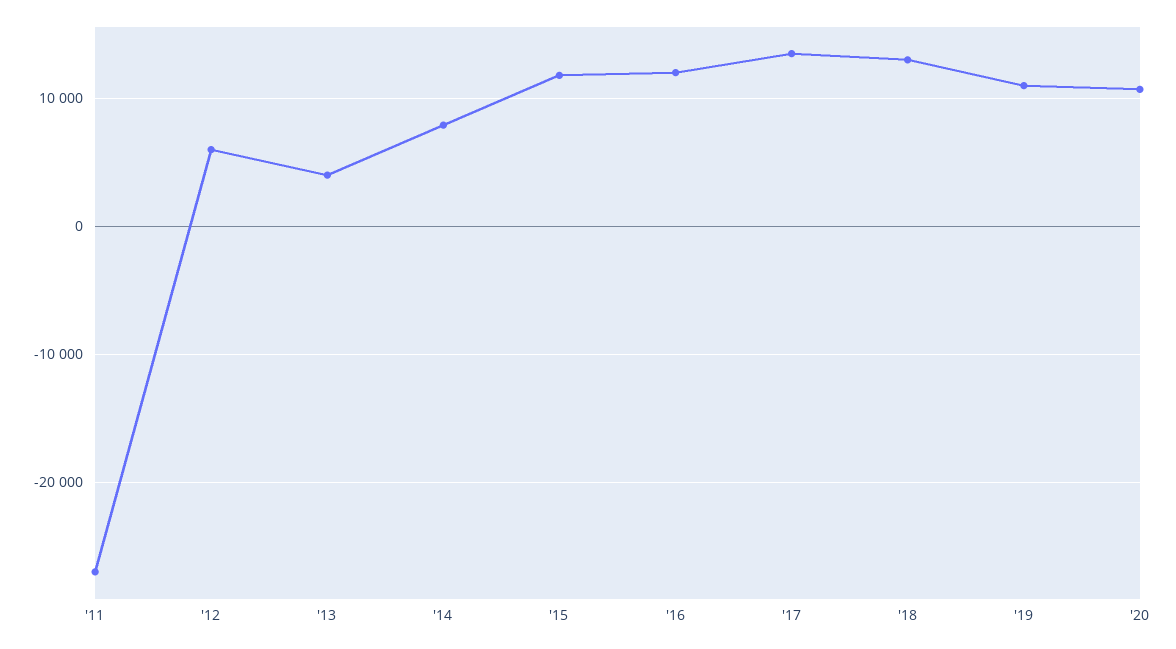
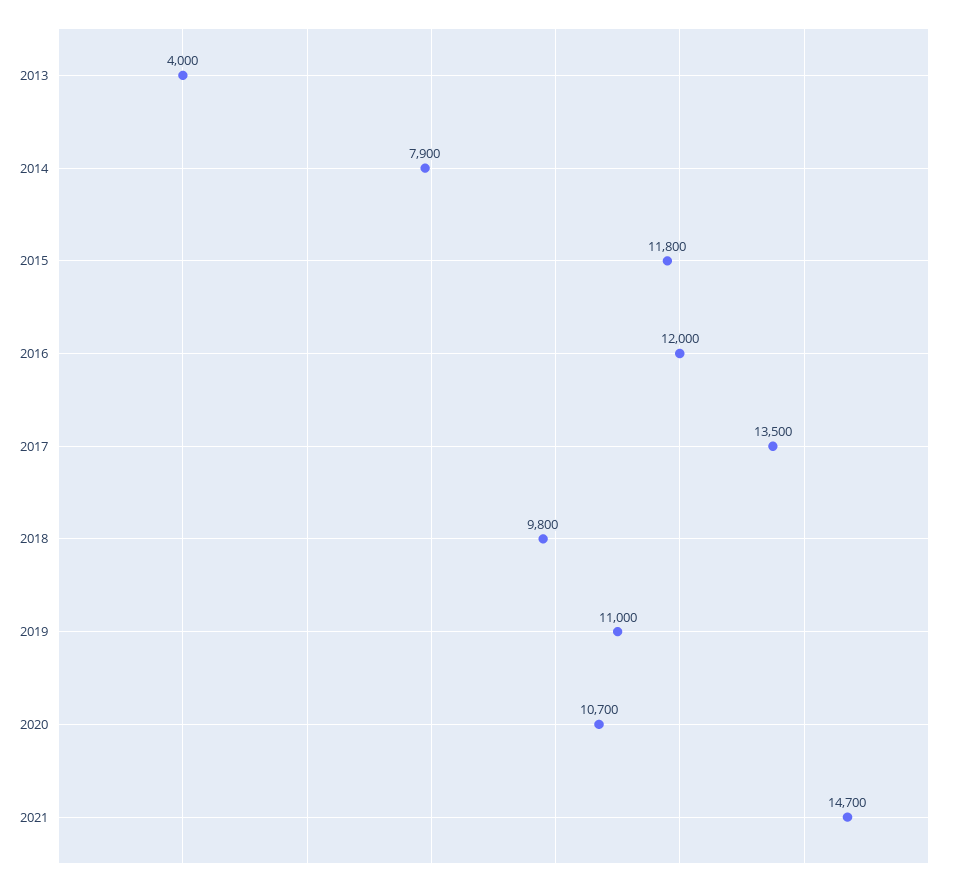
'11: -27000 -> none
'12: 6000 -> none
'18: 13000 -> 9800
2021: none -> 14700

